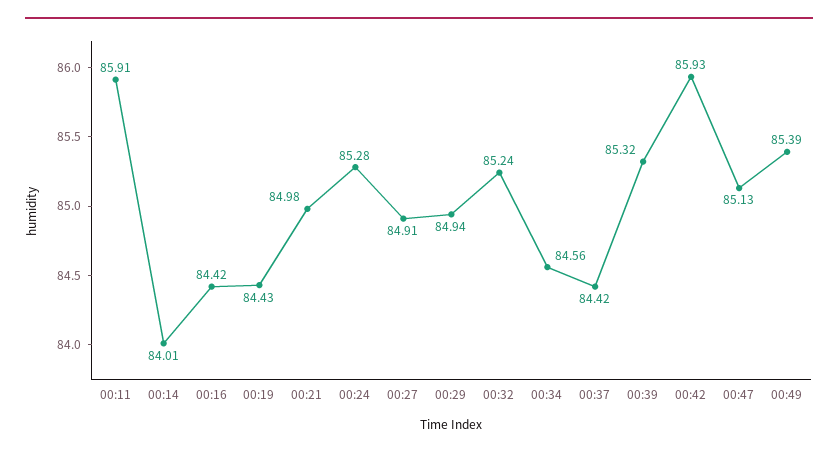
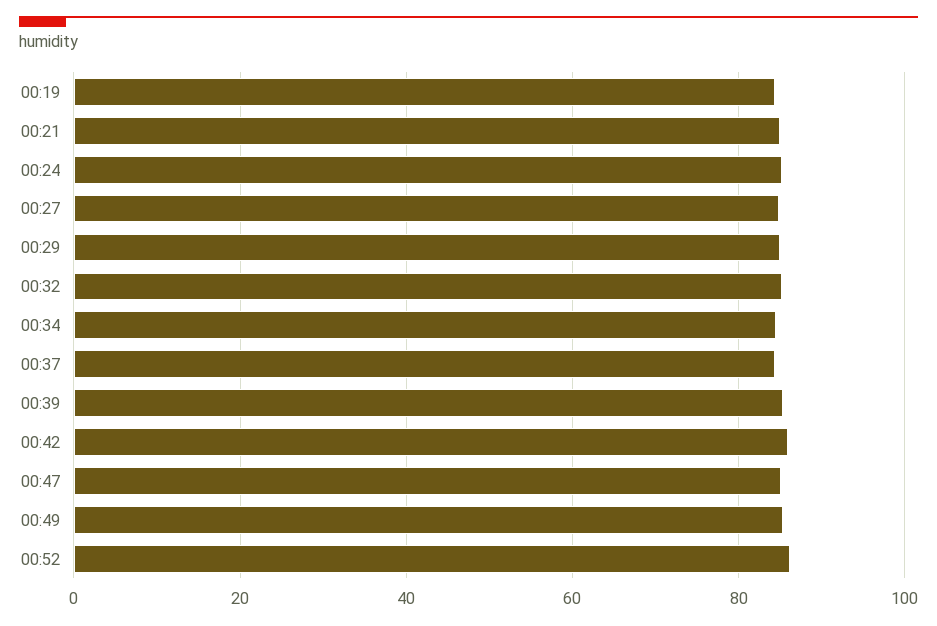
00:11: 85.91 -> none
00:14: 84.01 -> none
00:16: 84.42 -> none
00:52: none -> 86

